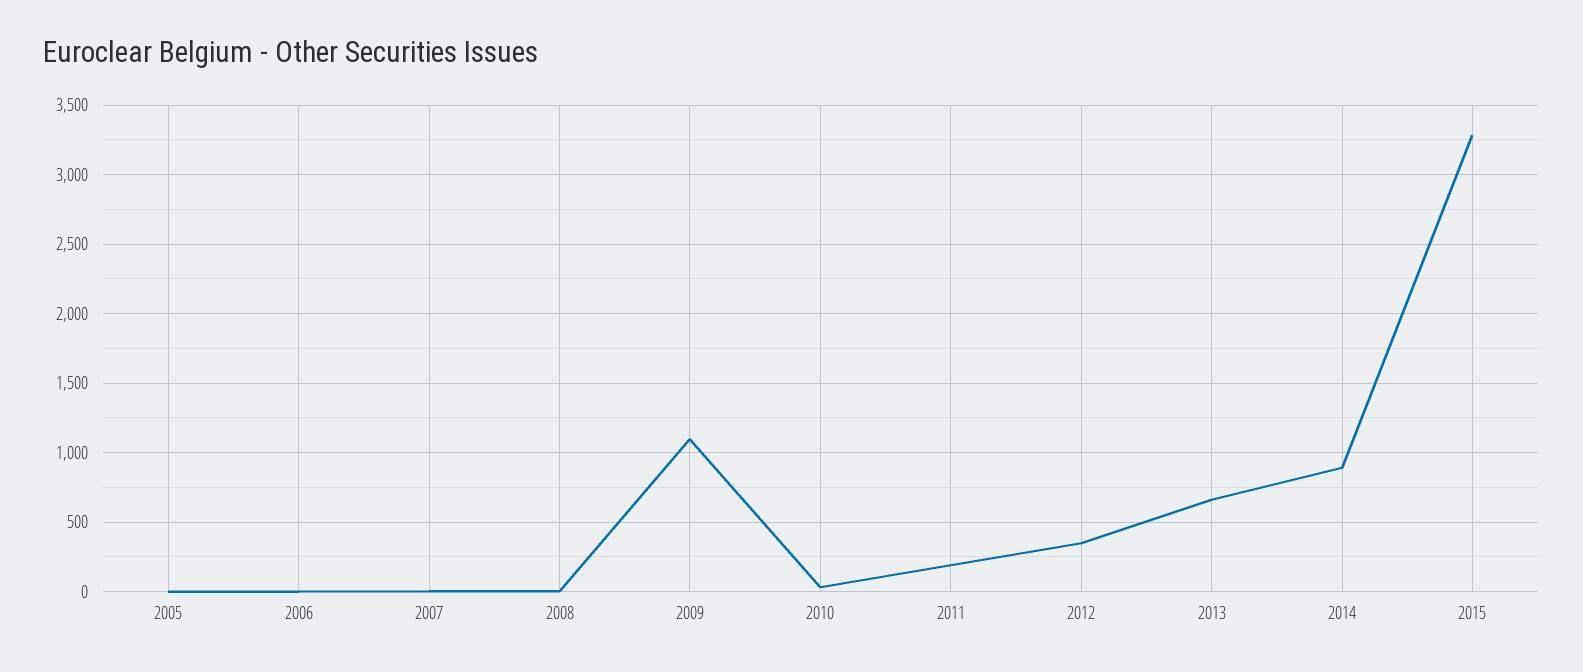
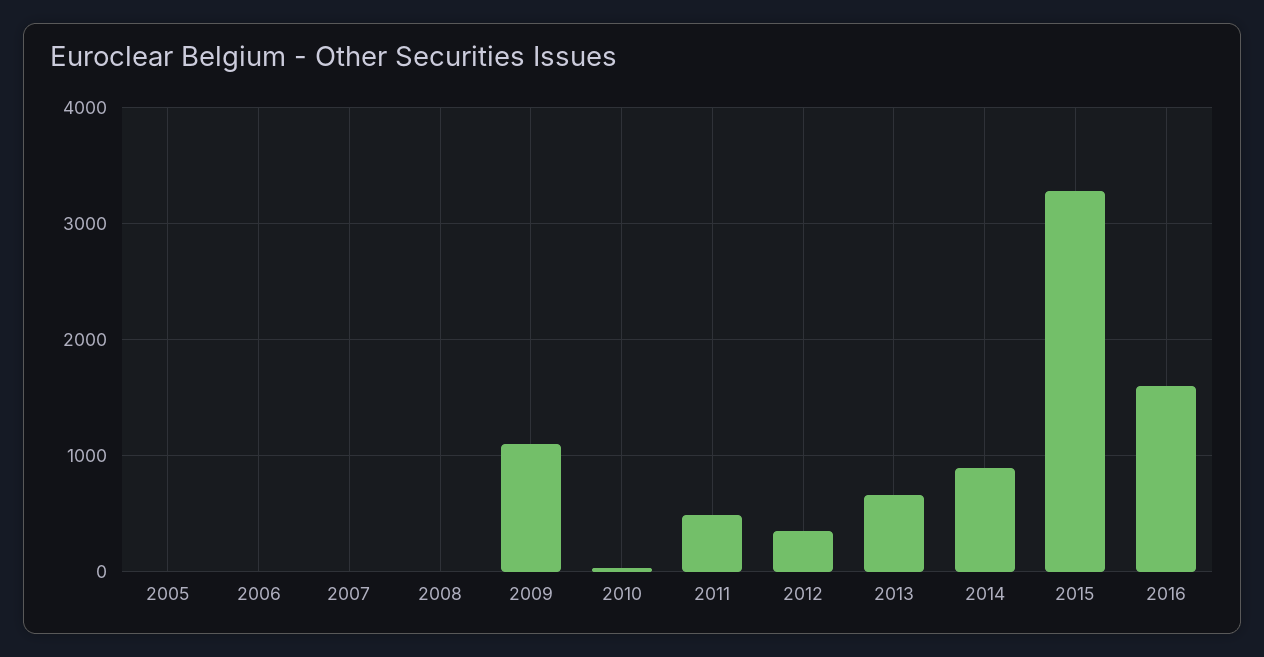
2011: 200 -> 500
2016: none -> 1600

